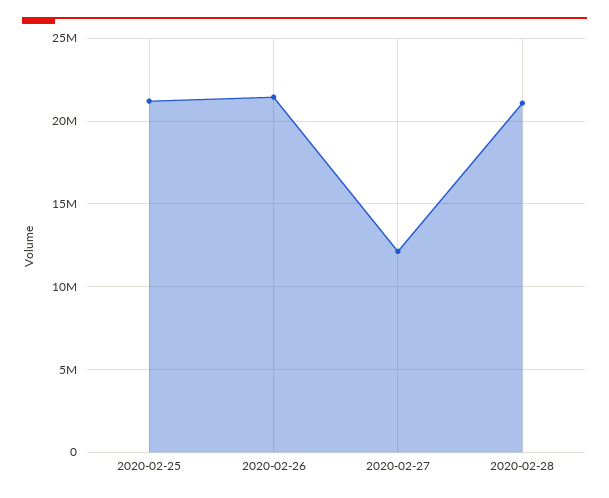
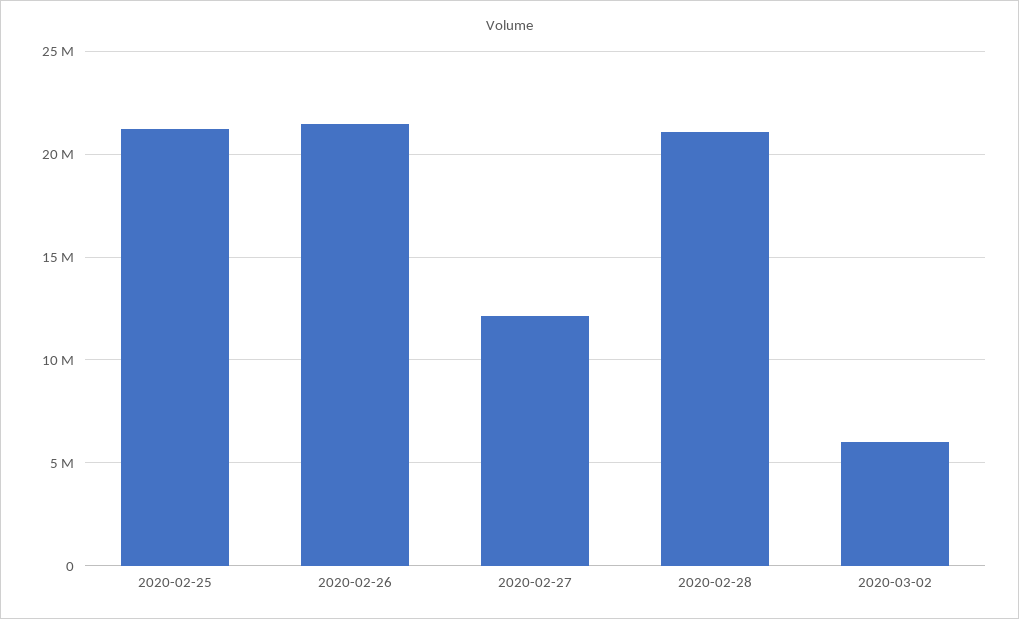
2020-03-02: none -> 6000000

